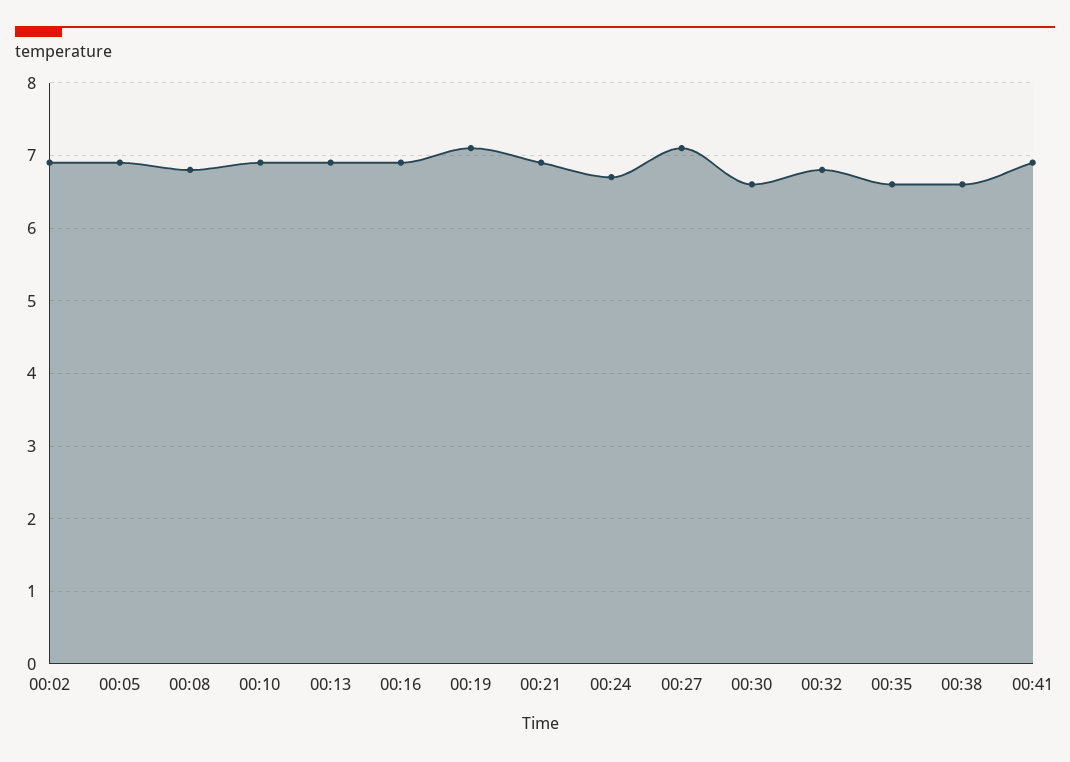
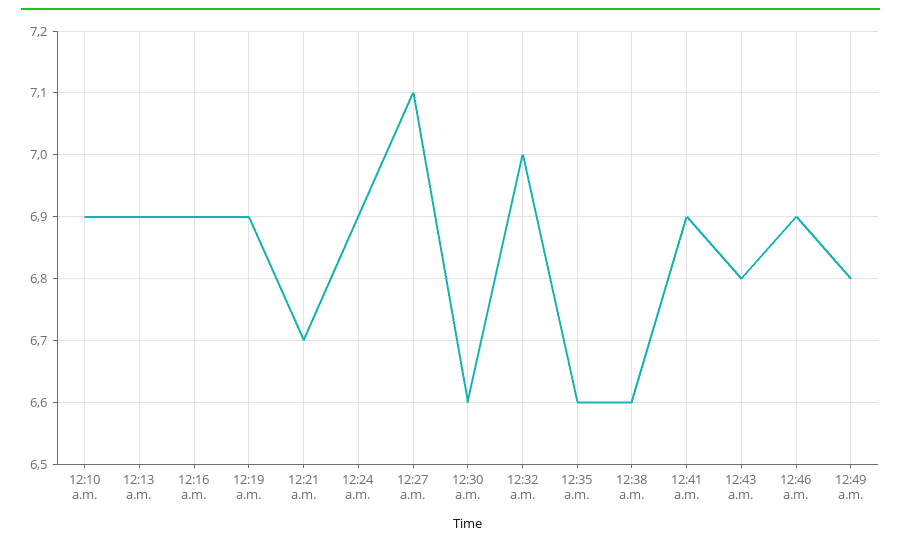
00:02: 6.9 -> none
00:05: 6.9 -> none
00:08: 6.8 -> none
00:19: 7.1 -> 6.9
00:21: 6.9 -> 6.7
00:24: 6.7 -> 6.9
00:32: 6.8 -> 7
12:43 a.m.: none -> 6.8
12:46 a.m.: none -> 6.9
12:49 a.m.: none -> 6.8

